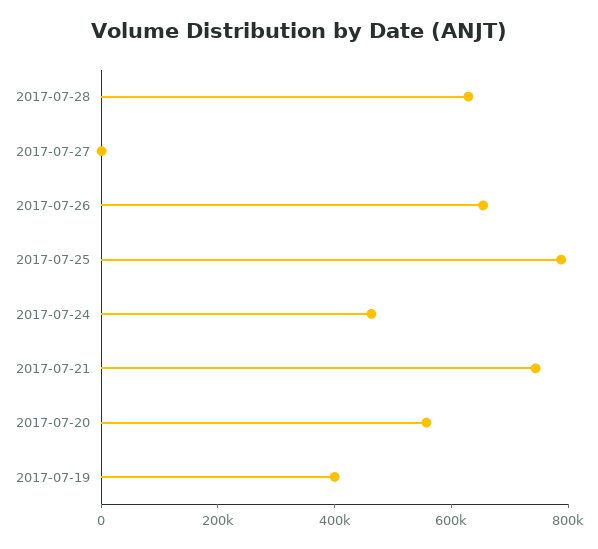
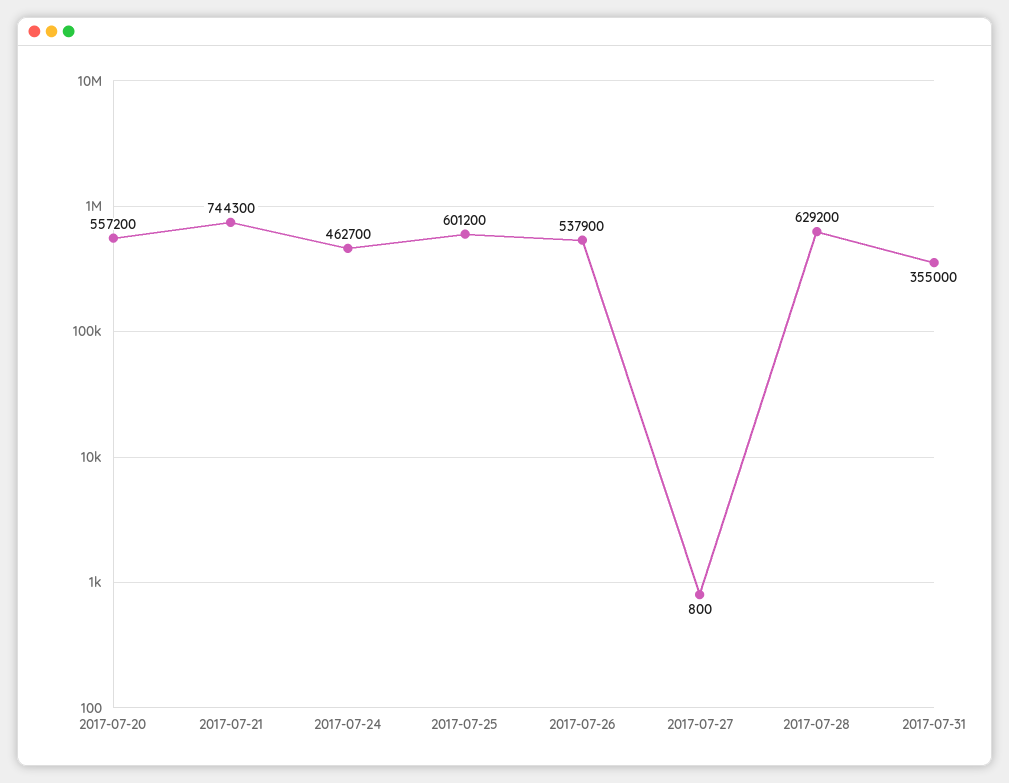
2017-07-26: 650000 -> 537900
2017-07-25: 800000 -> 601200
2017-07-19: 400000 -> none
2017-07-31: none -> 355000

